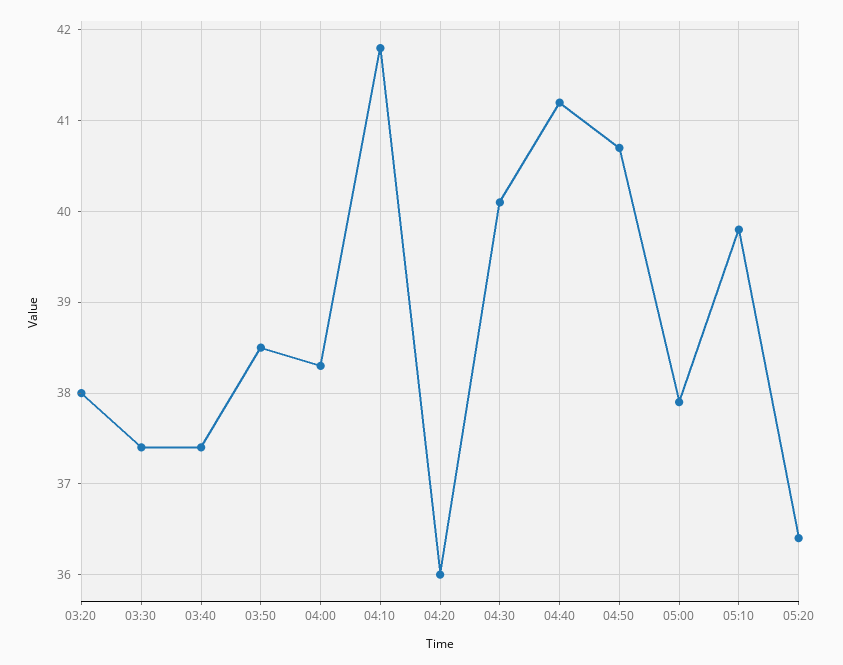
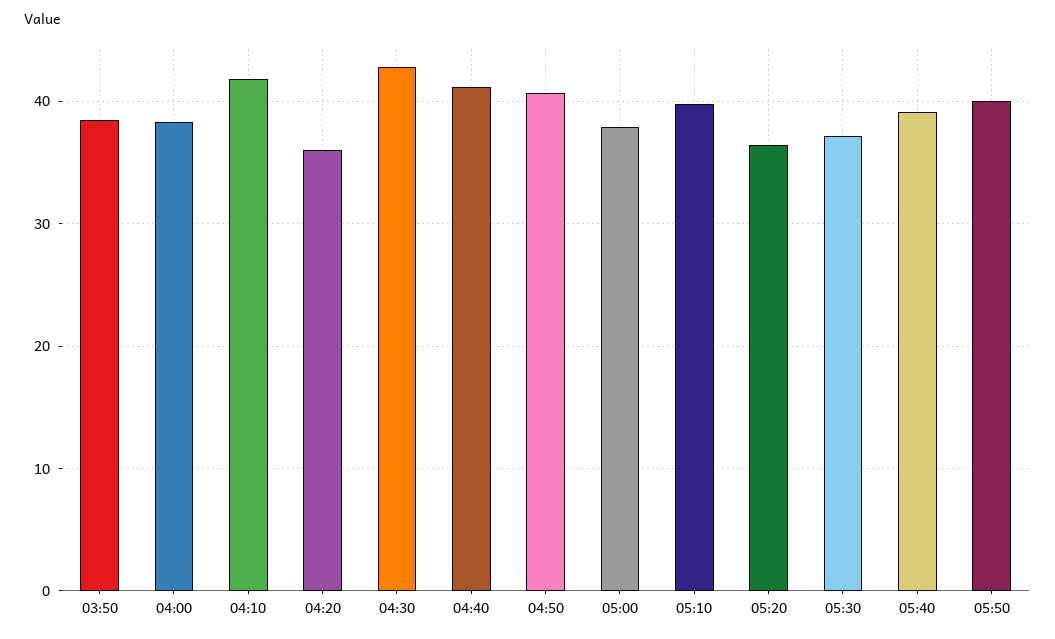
03:20: 38 -> none
03:30: 37.4 -> none
03:40: 37.4 -> none
04:30: 40.1 -> 43
05:30: none -> 37
05:40: none -> 39
05:50: none -> 40

